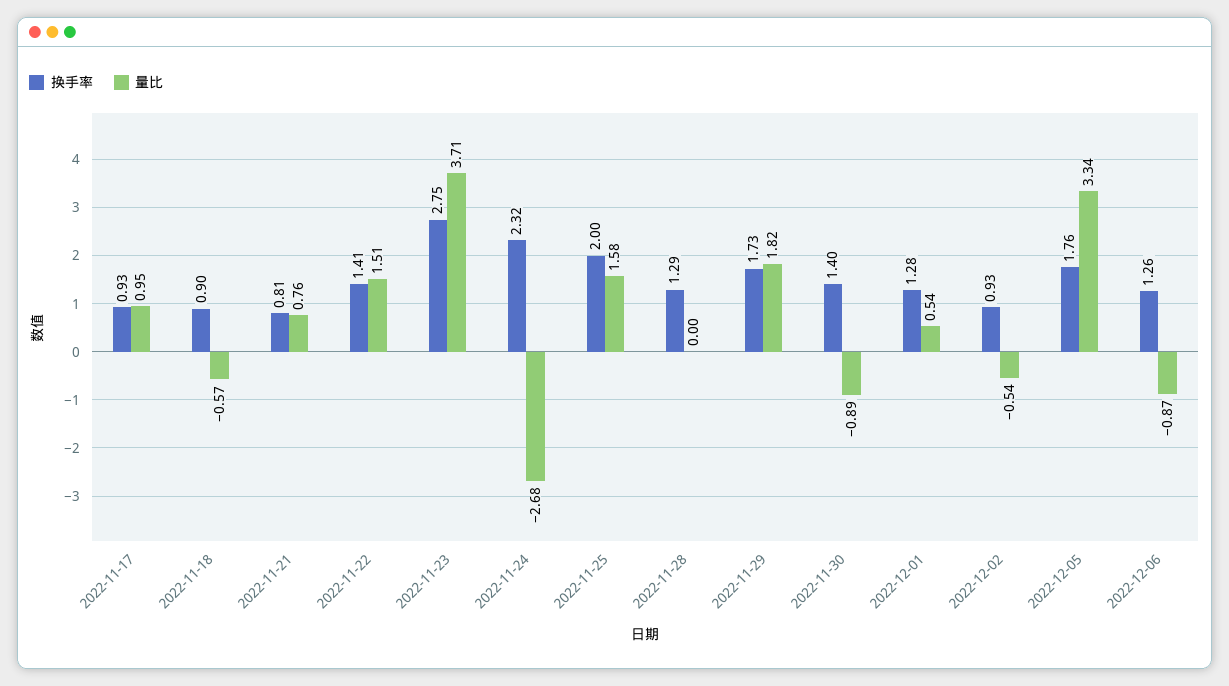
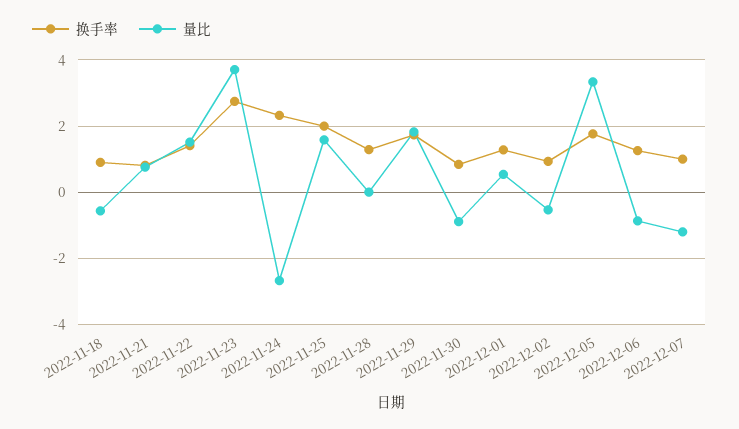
换手率, 2022-11-17: 0.93 -> none
量比, 2022-11-17: 0.95 -> none
换手率, 2022-11-30: 1.4 -> 0.8
换手率, 2022-12-07: none -> 1
量比, 2022-12-07: none -> -1.2

